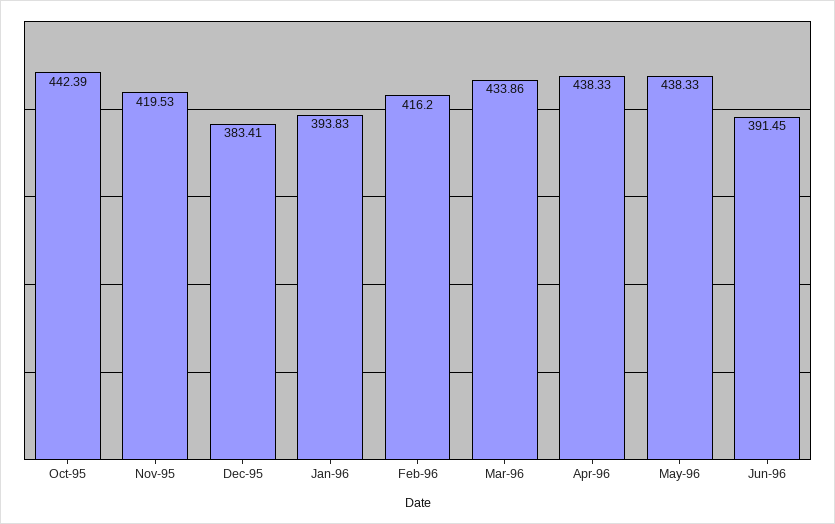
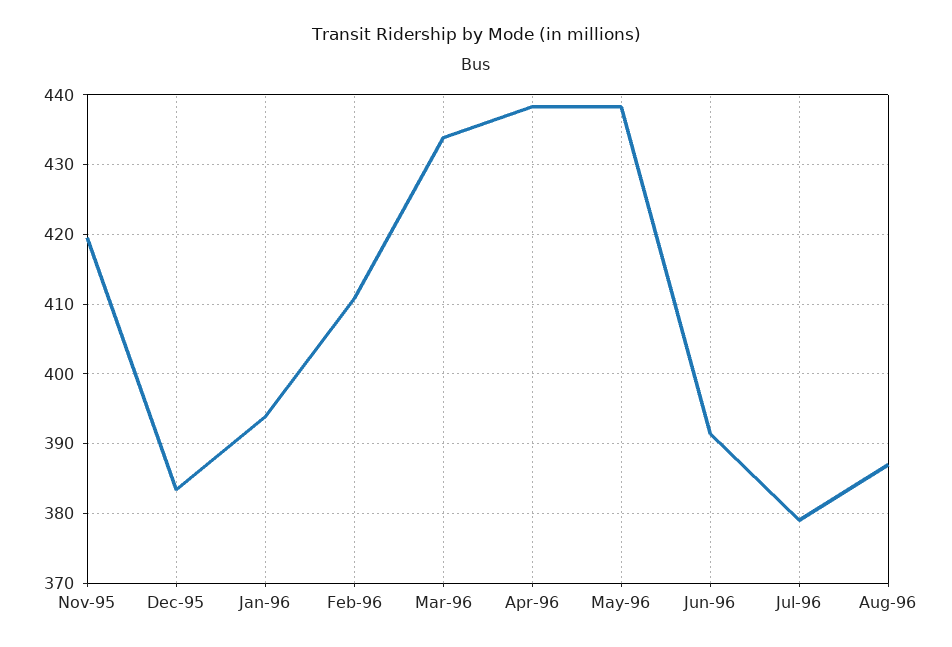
Oct-95: 442.39 -> none
Feb-96: 416.2 -> 411
Jul-96: none -> 379
Aug-96: none -> 387

